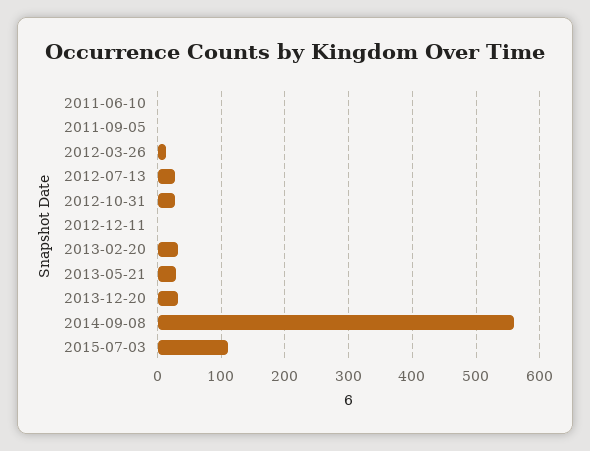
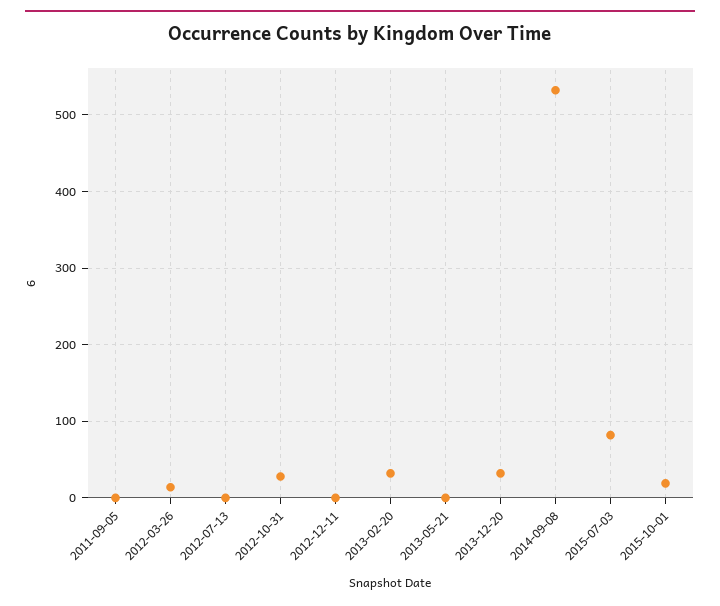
2011-06-10: 0 -> none
2012-07-13: 30 -> 0
2013-05-21: 30 -> 0
2014-09-08: 560 -> 530
2015-07-03: 110 -> 80
2015-10-01: none -> 20

